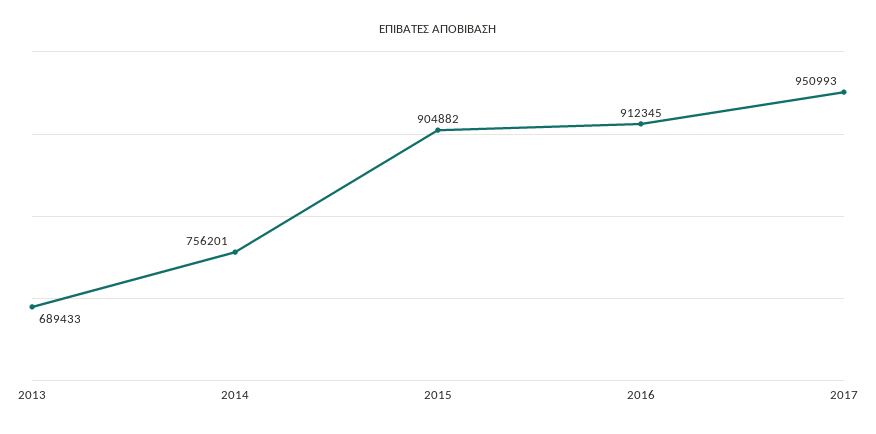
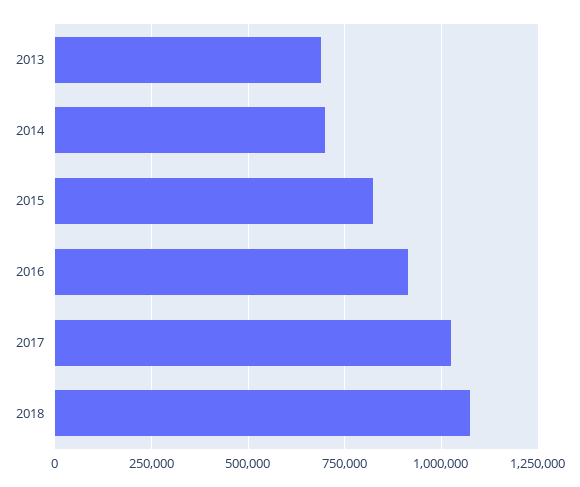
2014: 756201 -> 700000
2015: 904882 -> 825000
2017: 950993 -> 1025000
2018: none -> 1075000

